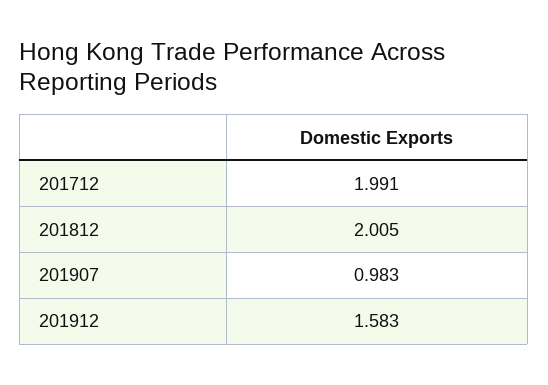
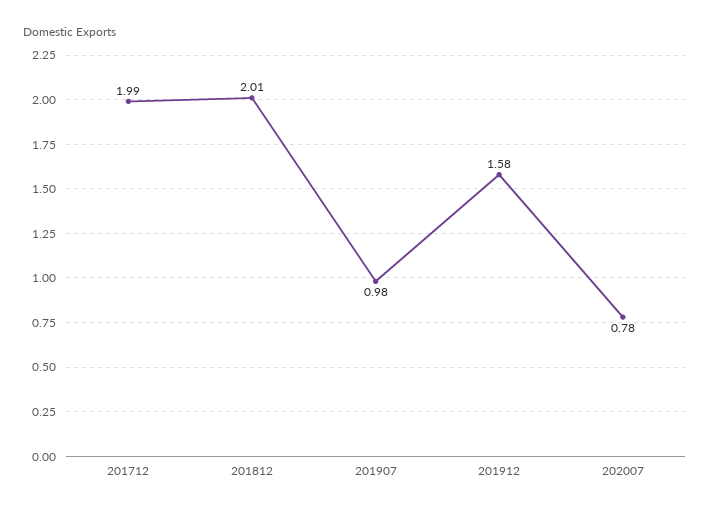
202007: none -> 0.78

